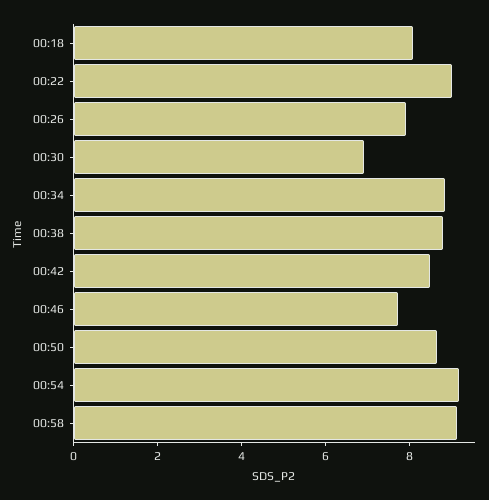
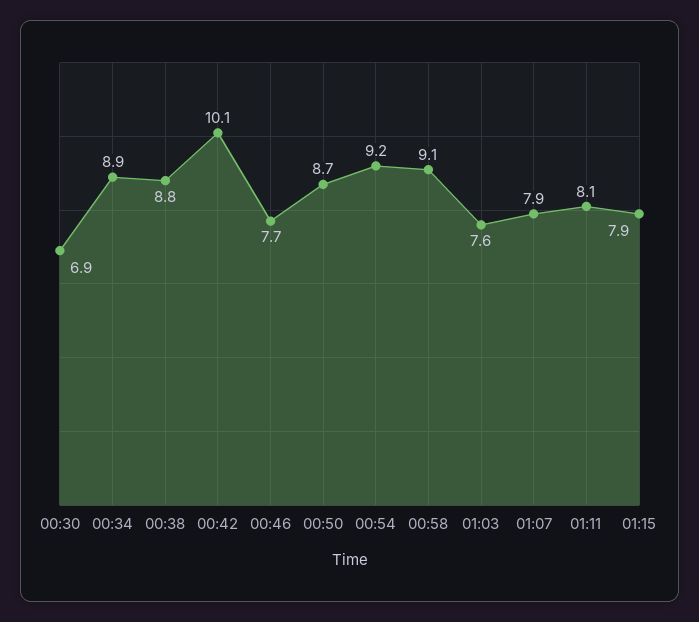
00:18: 8 -> none
00:22: 9 -> none
00:26: 8 -> none
00:42: 8.5 -> 10.1
01:03: none -> 7.6
01:07: none -> 7.9
01:11: none -> 8.1
01:15: none -> 7.9

